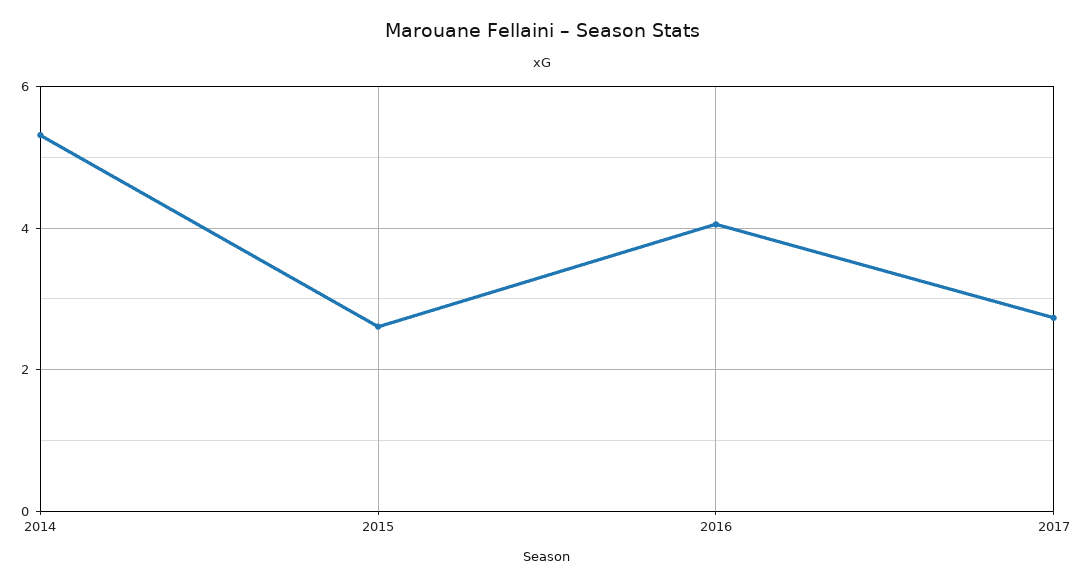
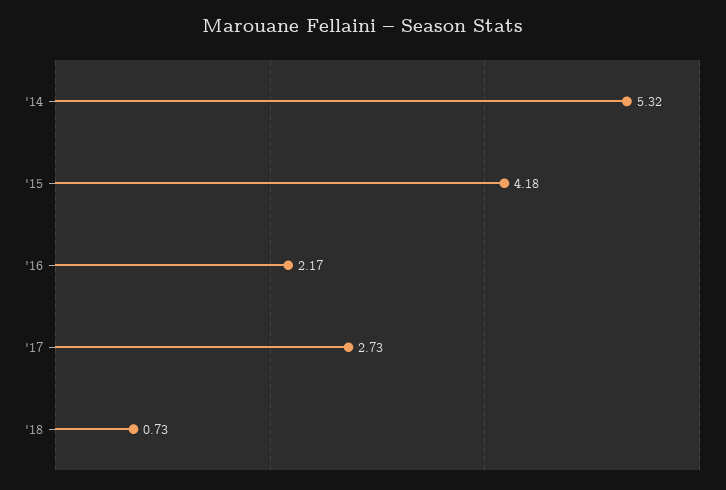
2015: 2.6 -> 4.18
2016: 4 -> 2.17
'18: none -> 0.73

